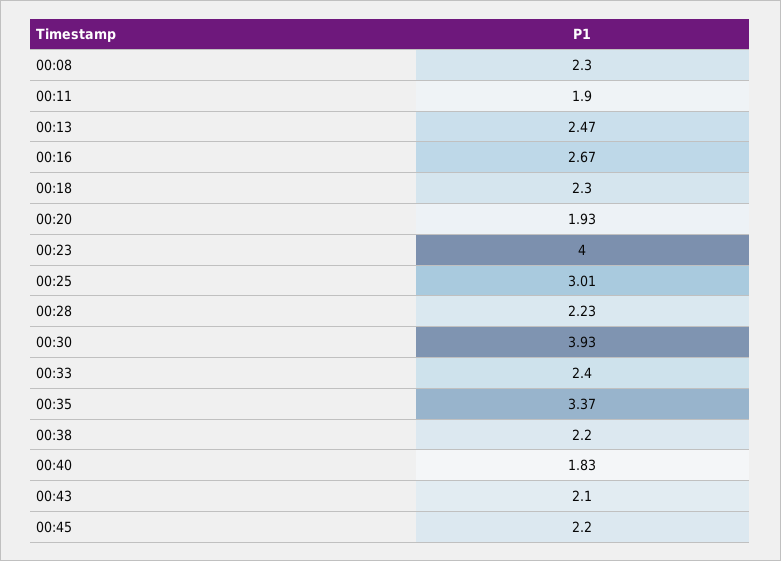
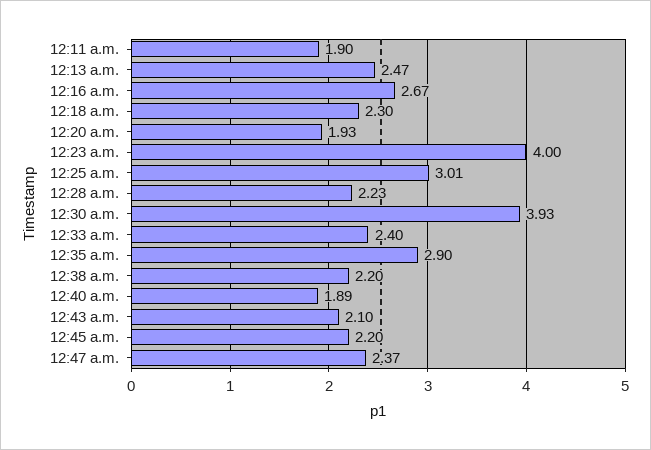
00:08: 2.3 -> none
00:35: 3.37 -> 2.9
00:40: 1.83 -> 1.89
12:47 a.m.: none -> 2.37

